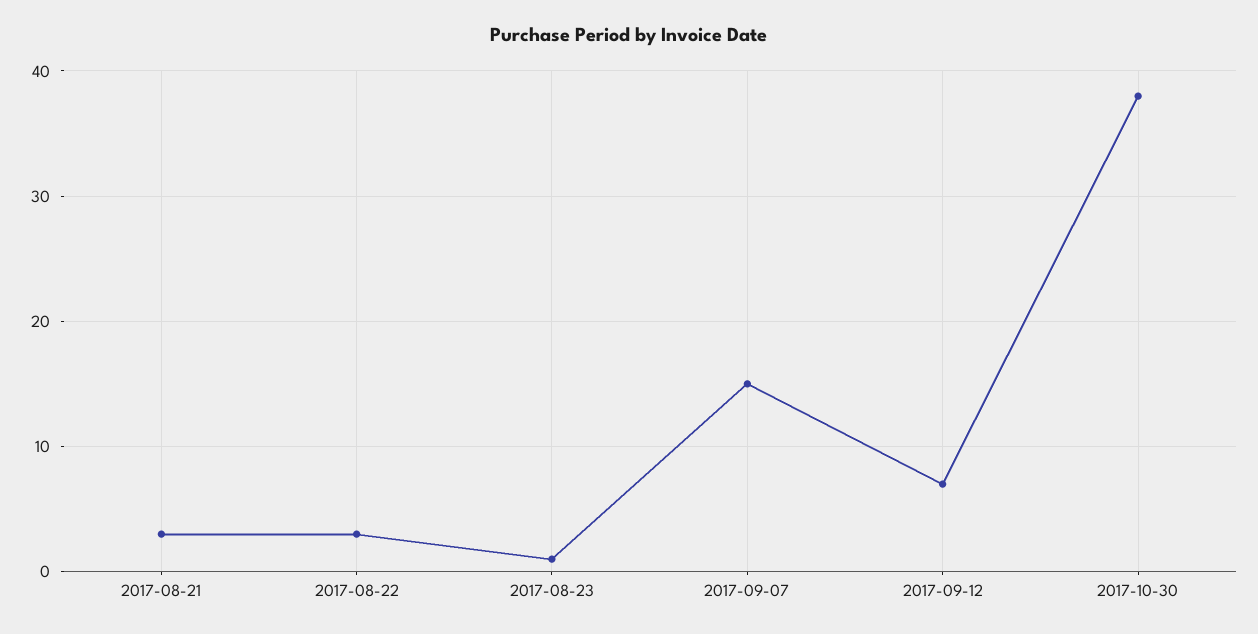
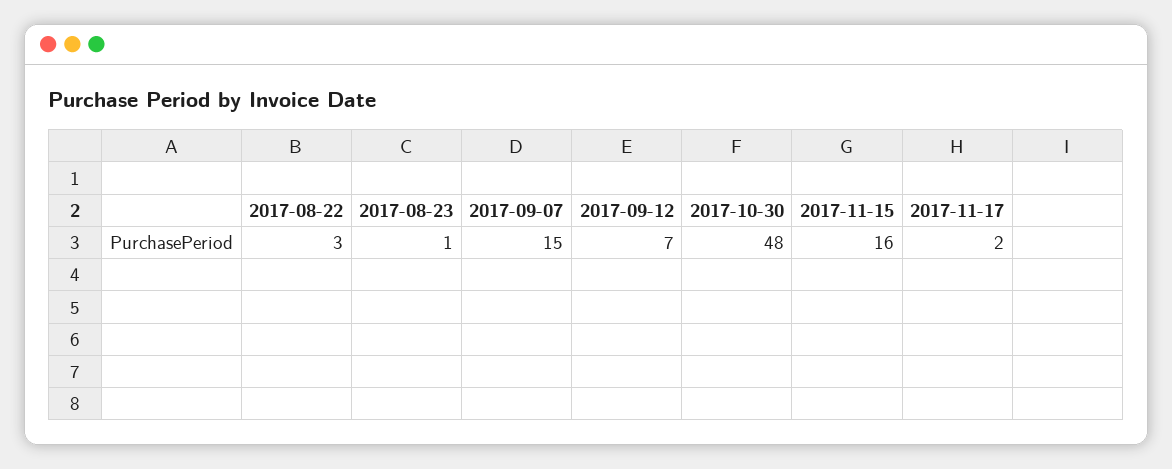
2017-08-21: 3 -> none
2017-10-30: 38 -> 48
2017-11-15: none -> 16
2017-11-17: none -> 2

